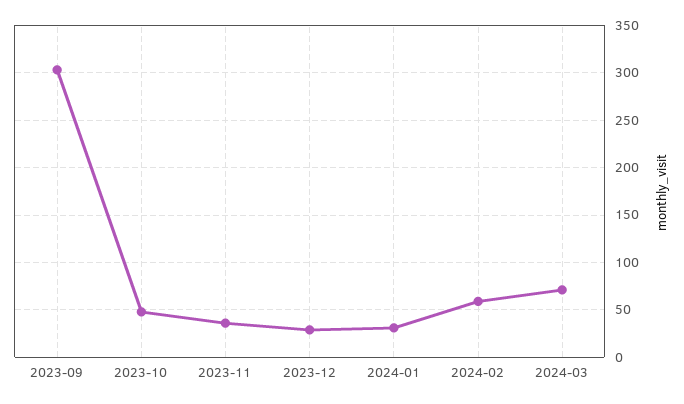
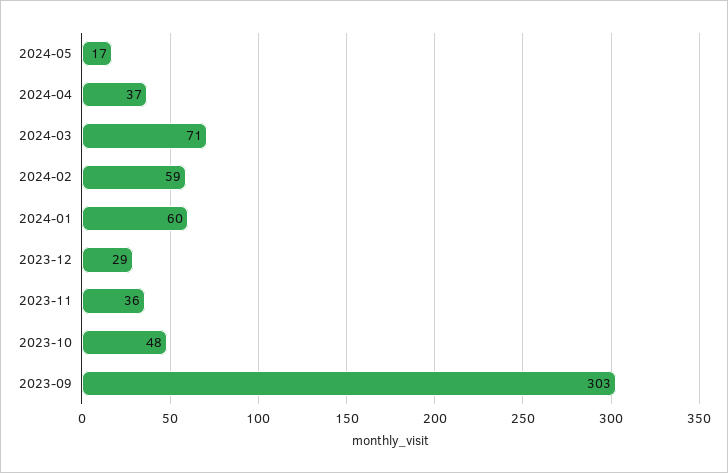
2024-01: 30 -> 60
2024-05: none -> 17
2024-04: none -> 37

